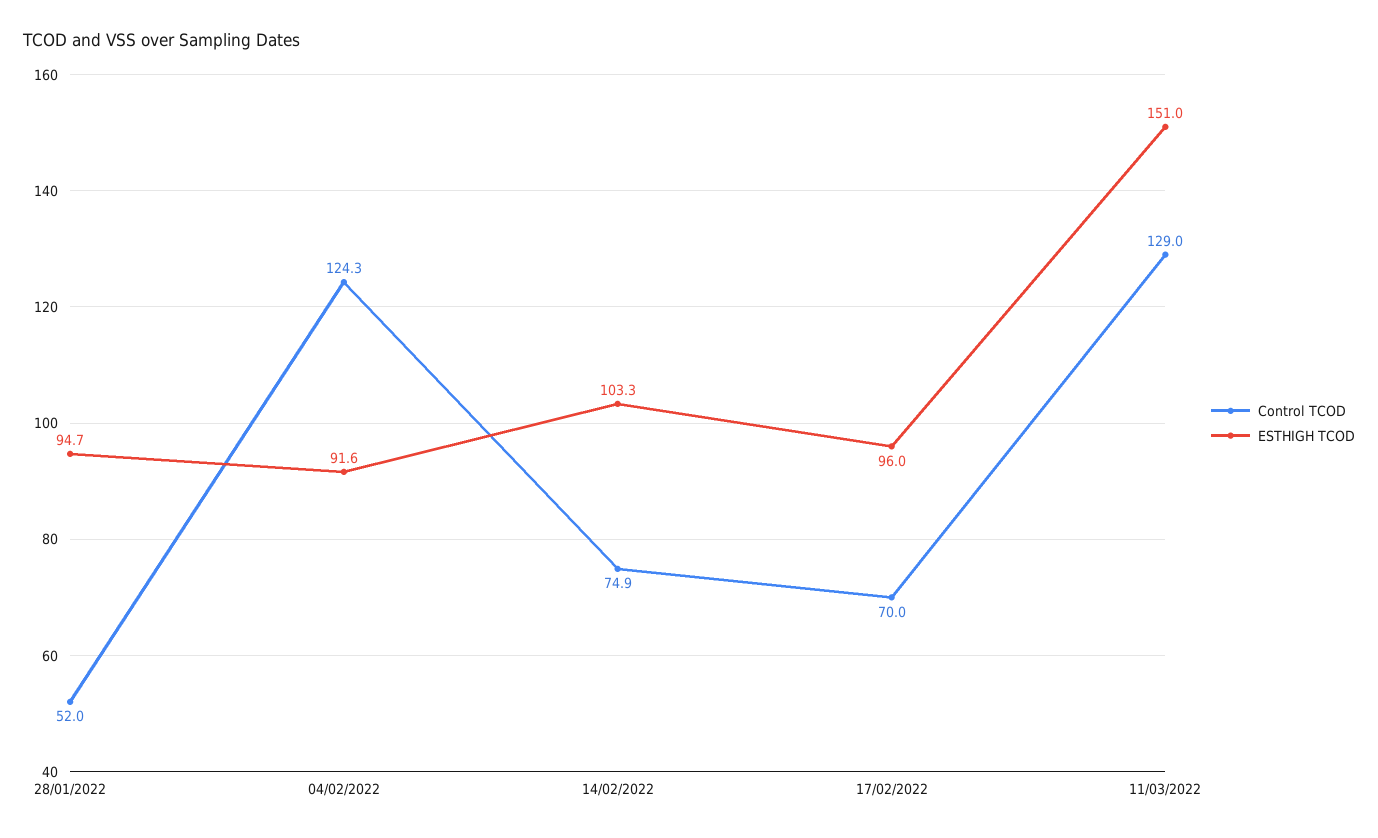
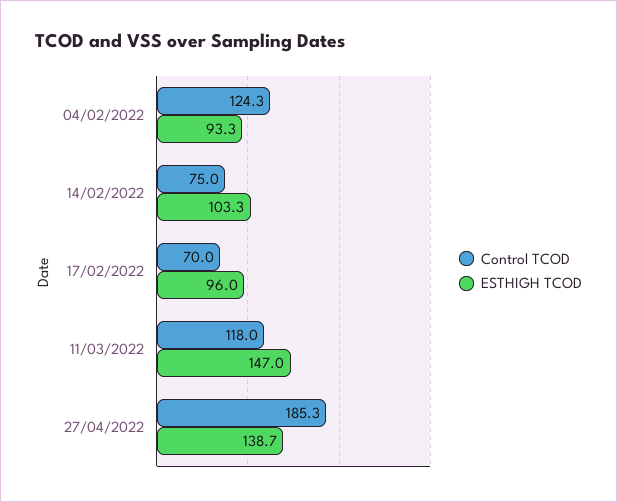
Control TCOD, 28/01/2022: 52 -> none
ESTHIGH TCOD, 28/01/2022: 94.7 -> none
ESTHIGH TCOD, 04/02/2022: 91.6 -> 93.3
Control TCOD, 14/02/2022: 74.9 -> 75
Control TCOD, 11/03/2022: 129 -> 118
ESTHIGH TCOD, 11/03/2022: 151 -> 147
Control TCOD, 27/04/2022: none -> 185.3
ESTHIGH TCOD, 27/04/2022: none -> 138.7

